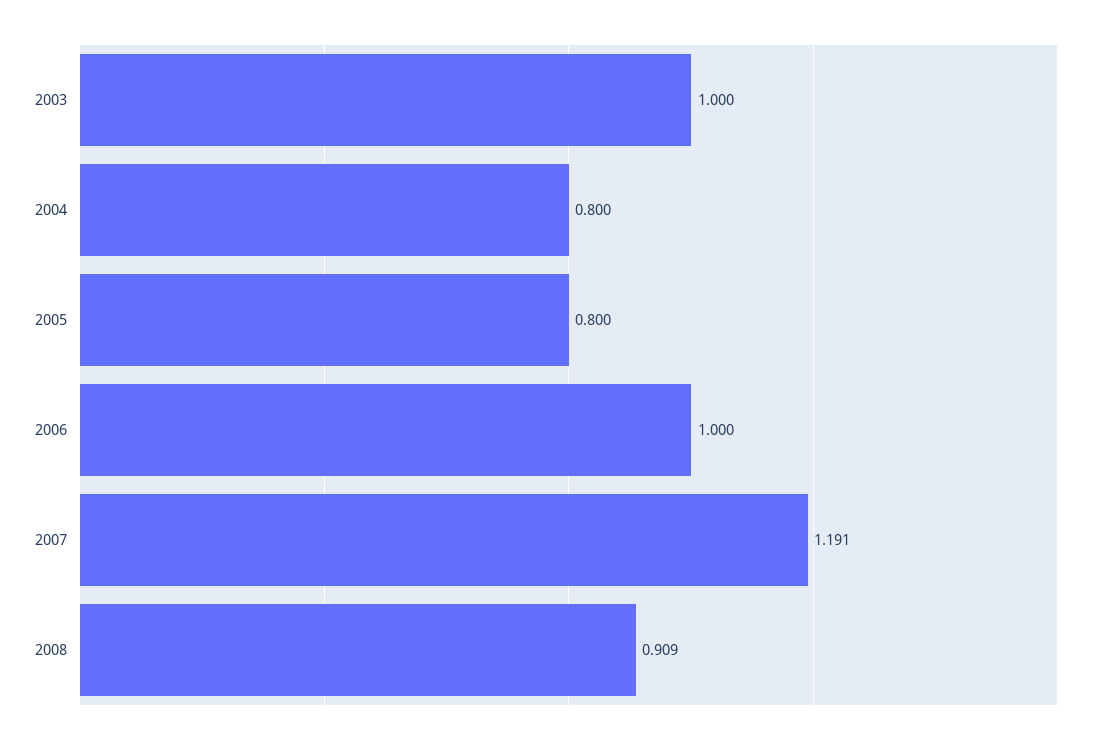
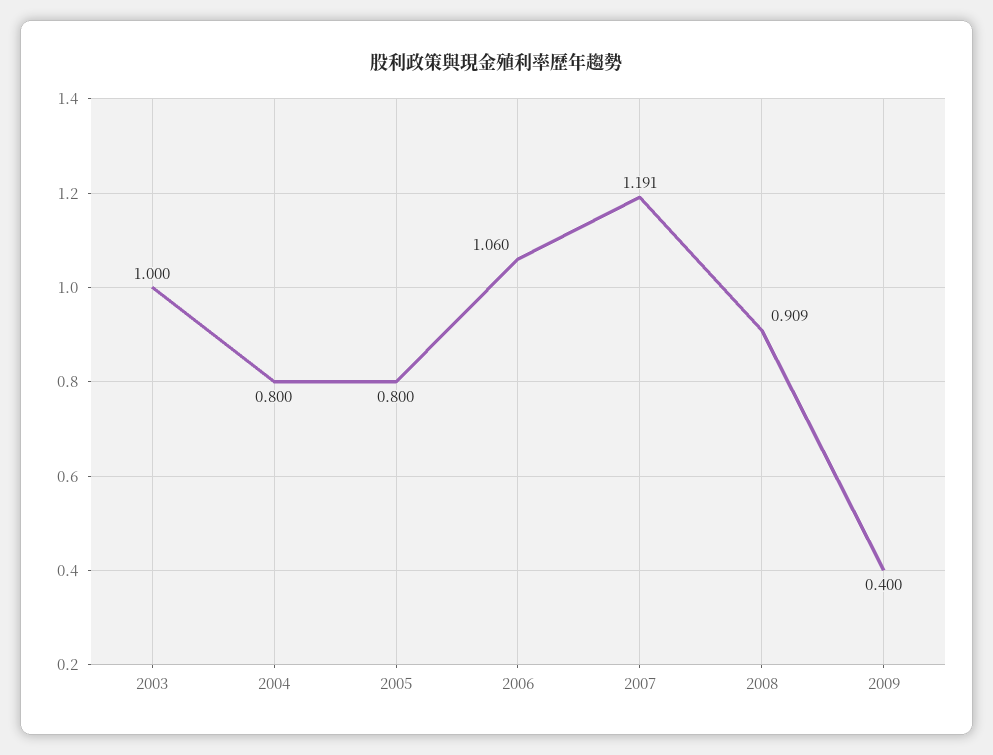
2006: 1 -> 1.06
2009: none -> 0.4

